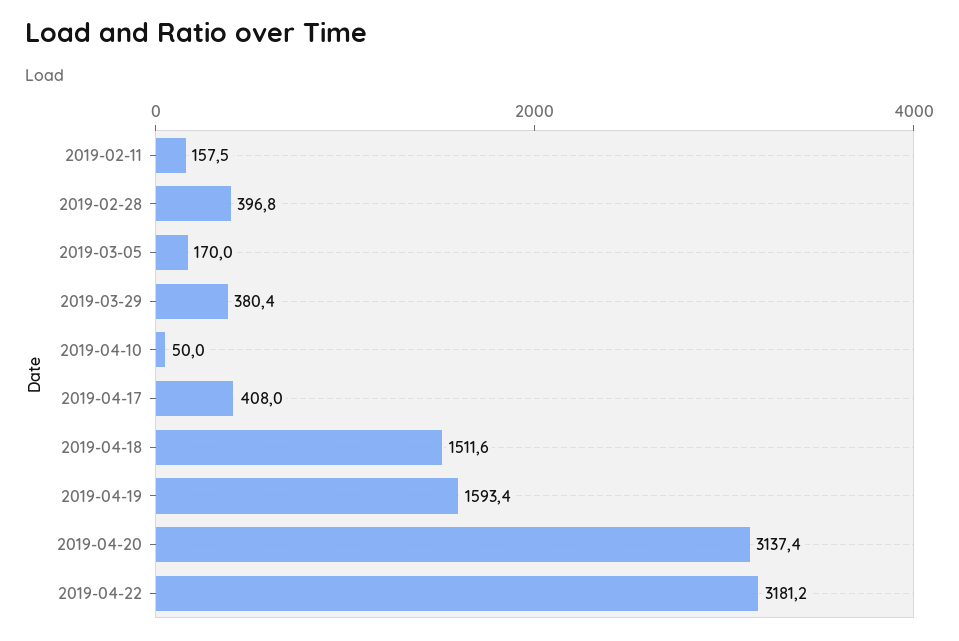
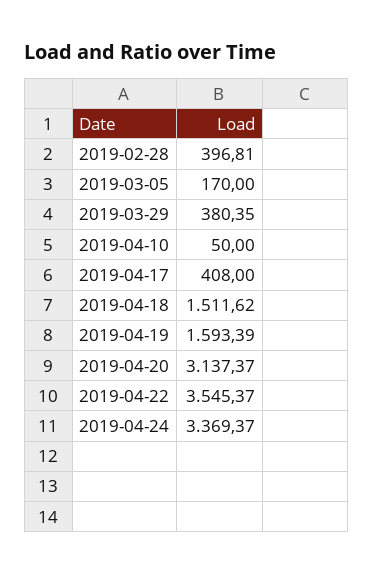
2019-02-11: 157.5 -> none
2019-04-22: 3181.2 -> 3545.37
2019-04-24: none -> 3369.37

